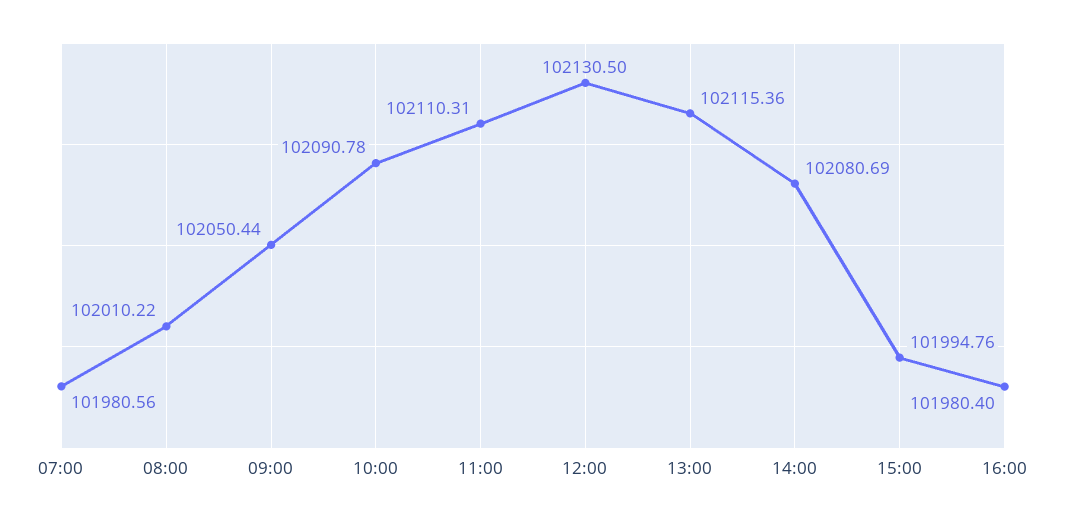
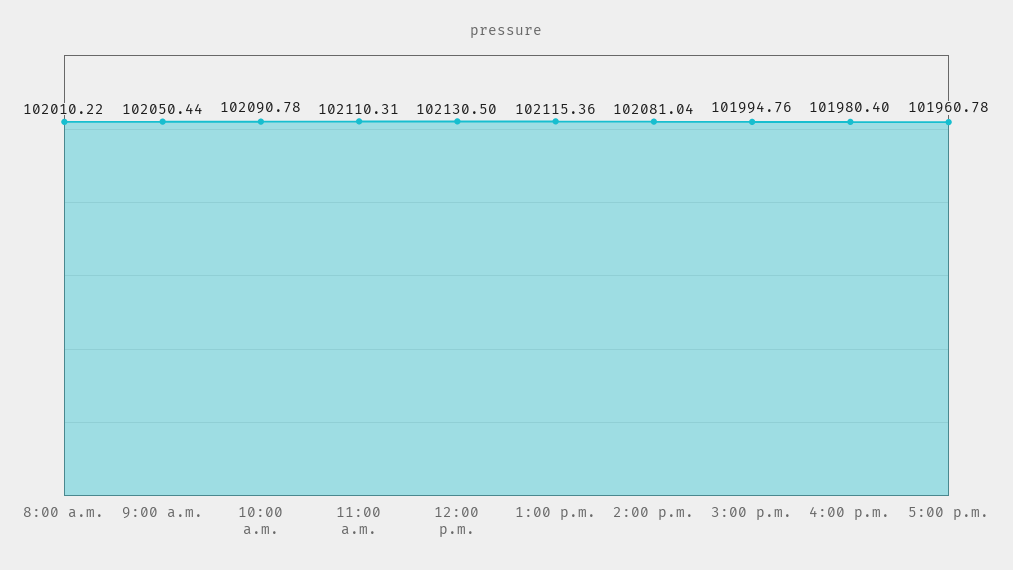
07:00: 101980.56 -> none
14:00: 102080.69 -> 102081.04
5:00 p.m.: none -> 101960.78

